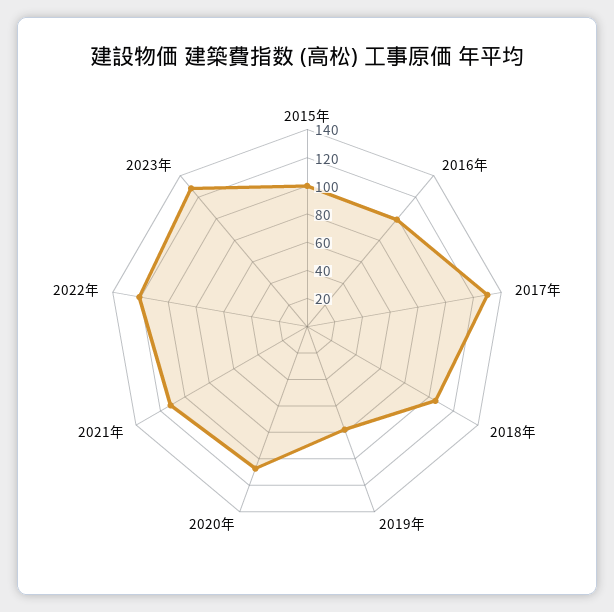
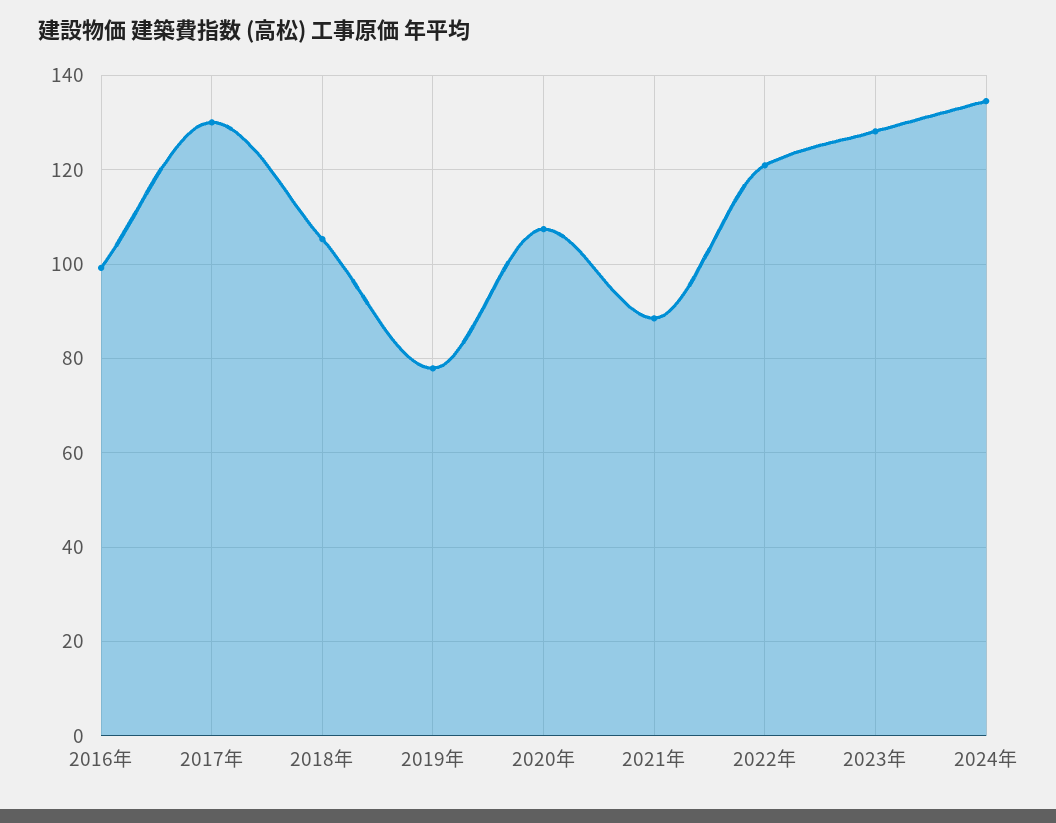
2015年: 100 -> none
2021年: 110 -> 88
2024年: none -> 134

